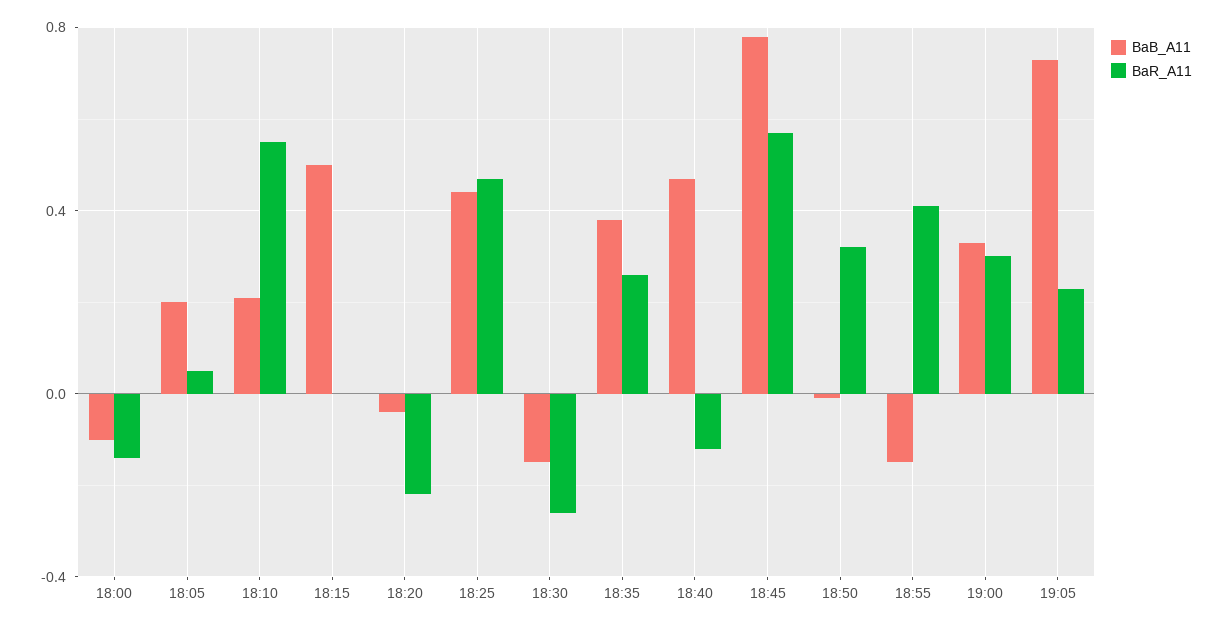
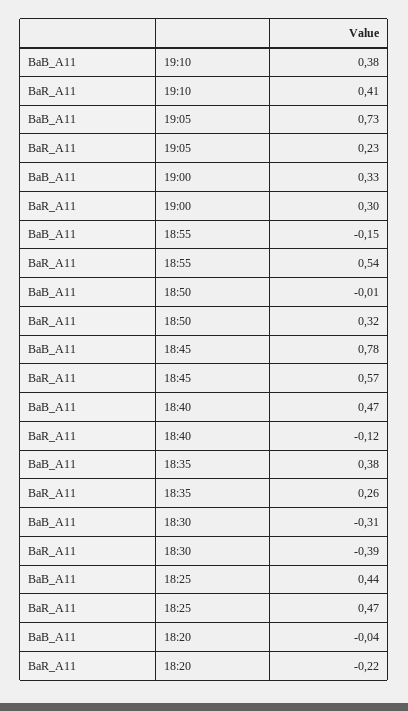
BaB_A11, 18:00: -0.1 -> none
BaR_A11, 18:00: -0.15 -> none
BaB_A11, 18:05: 0.2 -> none
BaR_A11, 18:05: 0.05 -> none
BaB_A11, 18:10: 0.2 -> none
BaR_A11, 18:10: 0.55 -> none
BaB_A11, 18:15: 0.5 -> none
BaR_A11, 18:15: 0 -> none
BaB_A11, 18:30: -0.15 -> -0.31
BaR_A11, 18:30: -0.25 -> -0.39
BaR_A11, 18:55: 0.4 -> 0.54
BaB_A11, 19:10: none -> 0.38
BaR_A11, 19:10: none -> 0.41

